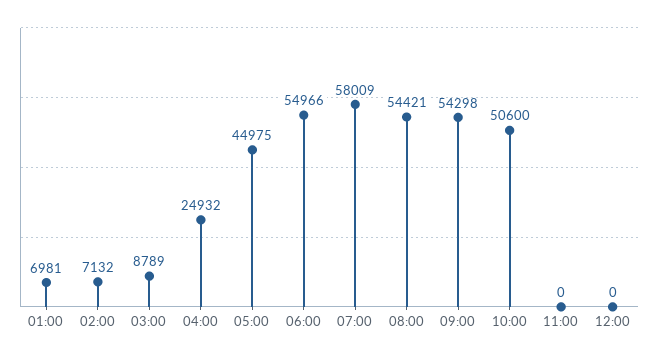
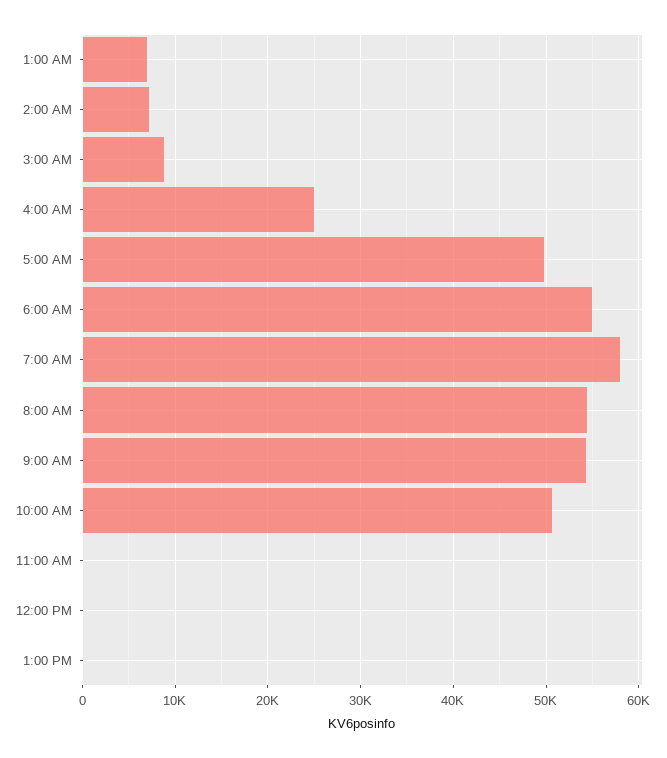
05:00: 44975 -> 50000
1:00 PM: none -> 0

